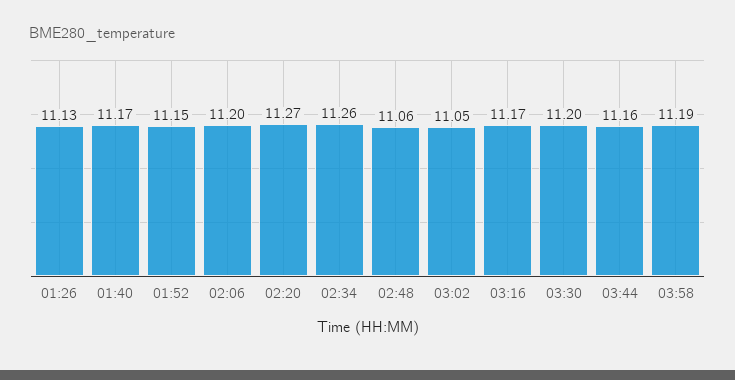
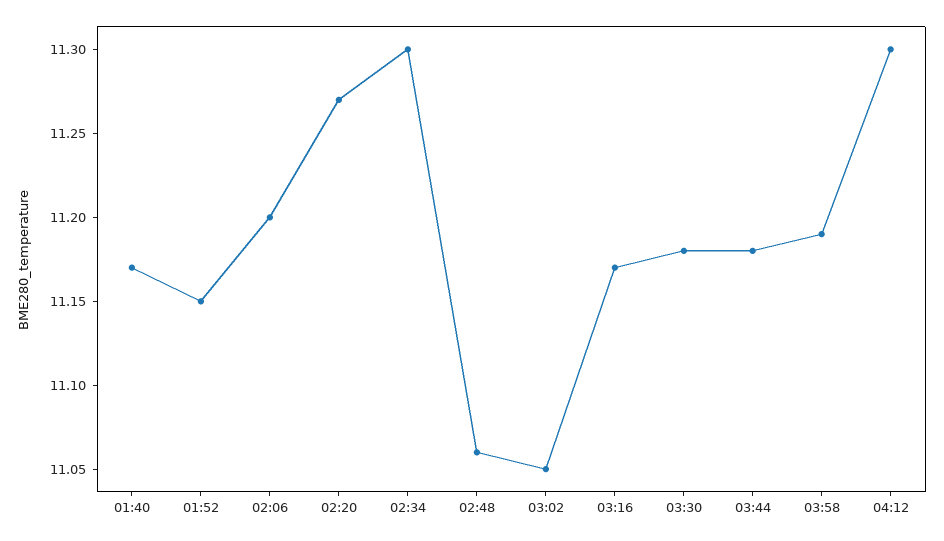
01:26: 11.13 -> none
02:34: 11.26 -> 11.3
03:30: 11.2 -> 11.18
03:44: 11.16 -> 11.18
04:12: none -> 11.3

